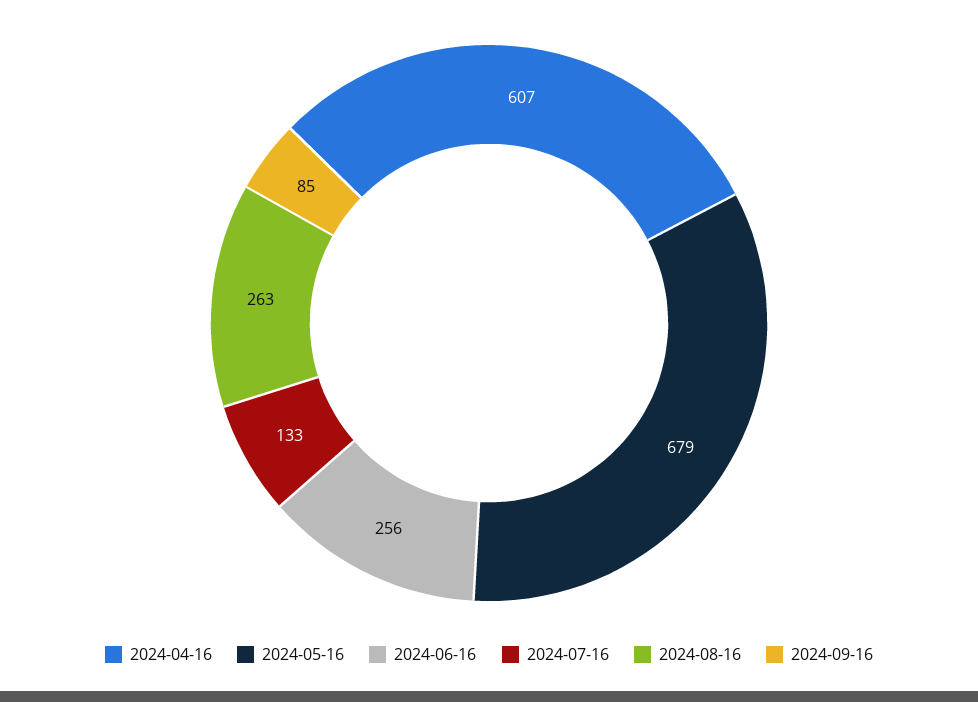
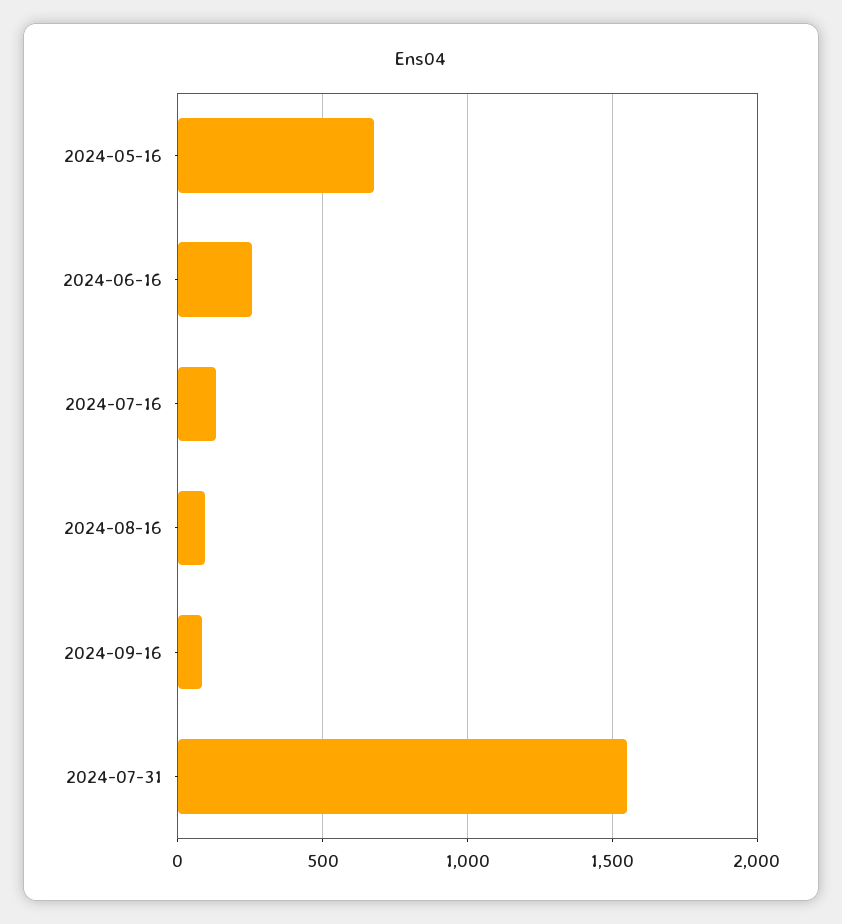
2024-04-16: 607 -> none
2024-08-16: 263 -> 100
2024-07-31: none -> 1550

